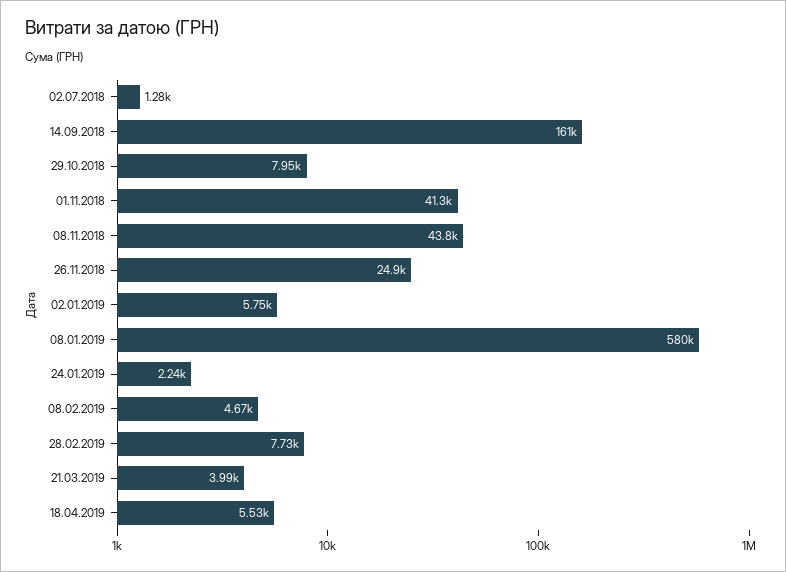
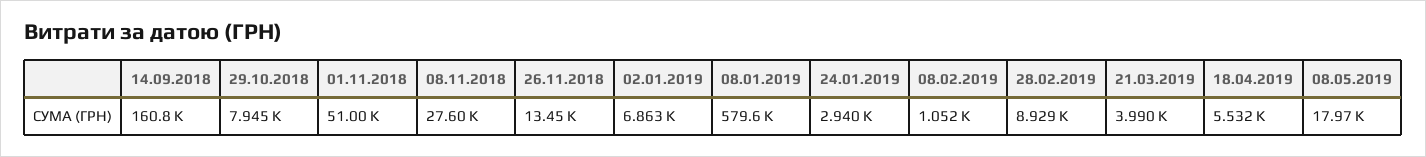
02.07.2018: 1280 -> none
01.11.2018: 41300 -> 51000
08.11.2018: 43800 -> 27600
26.11.2018: 24900 -> 13450
02.01.2019: 5750 -> 6863
24.01.2019: 2240 -> 2940
08.02.2019: 4670 -> 1052
28.02.2019: 7730 -> 8929
08.05.2019: none -> 17970

